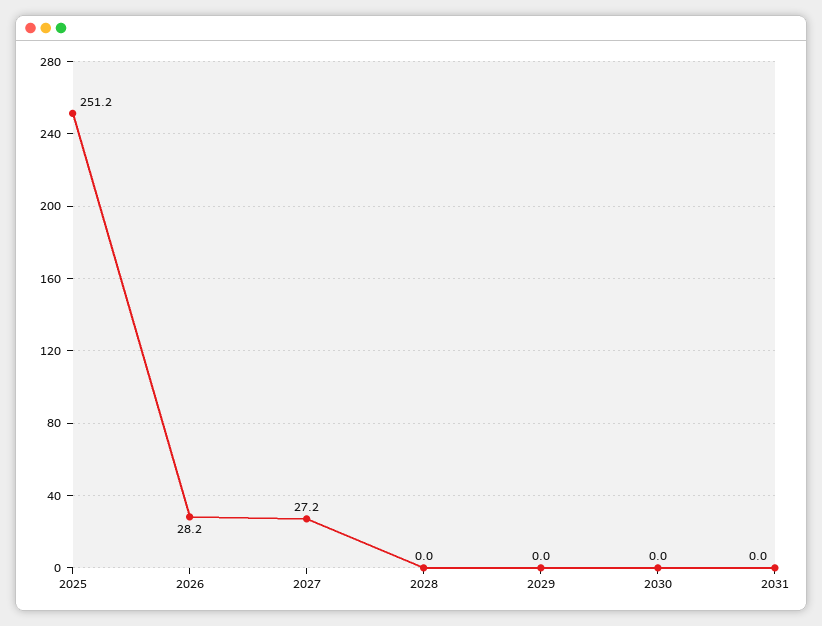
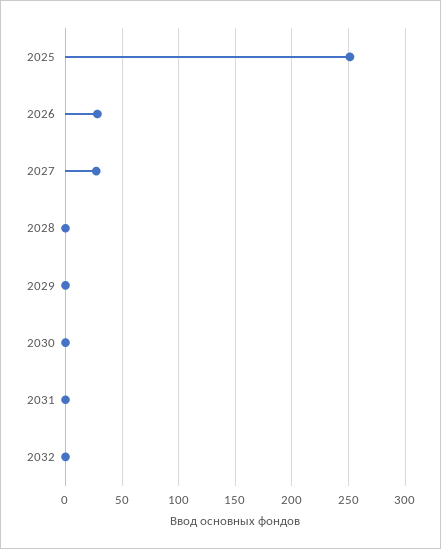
2032: none -> 0

